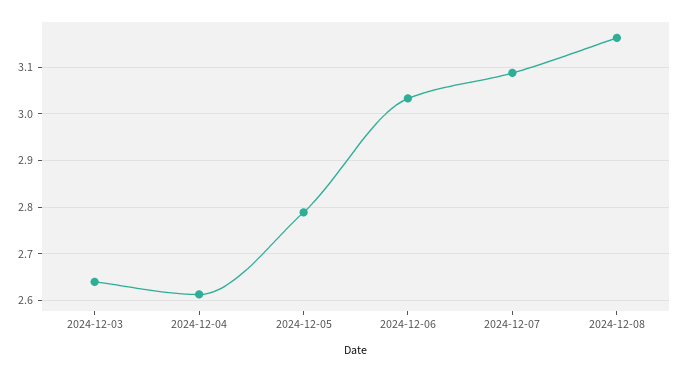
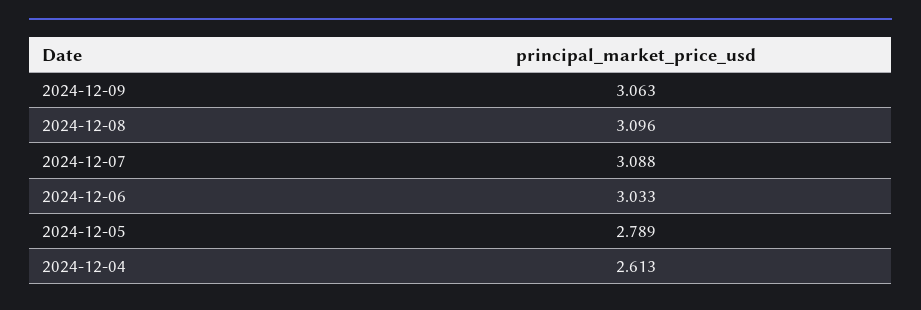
2024-12-03: 2.64 -> none
2024-12-08: 3.16 -> 3.096
2024-12-09: none -> 3.063

